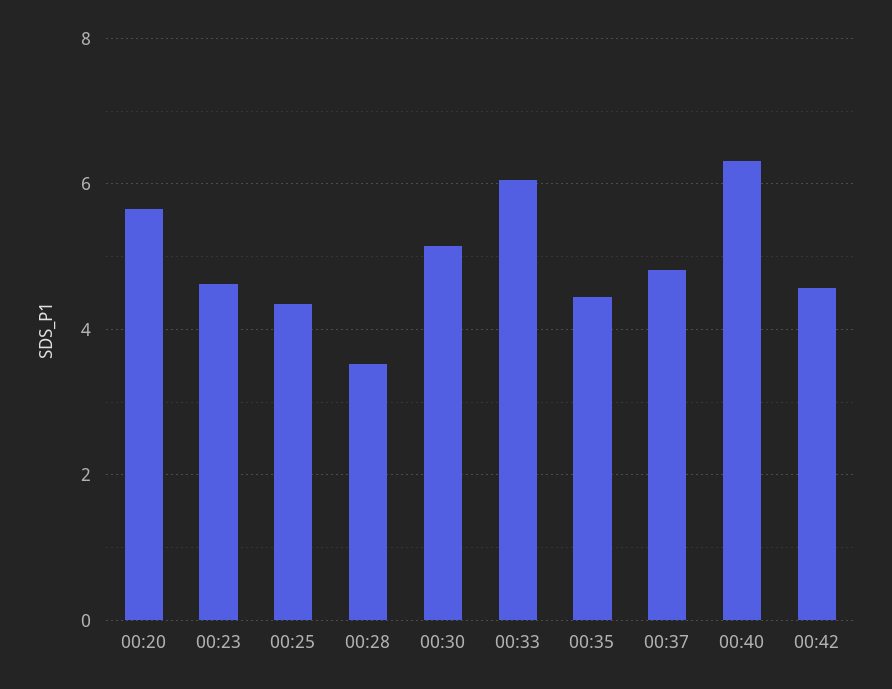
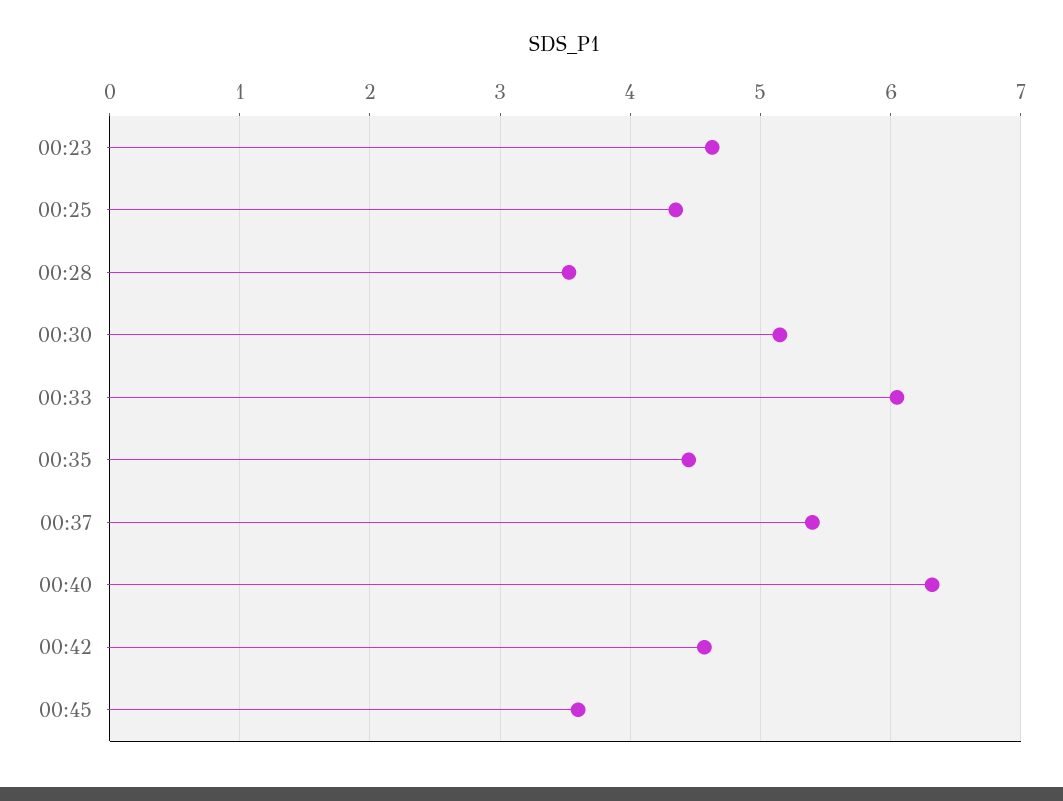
00:20: 5.6 -> none
00:37: 4.8 -> 5.4
00:45: none -> 3.6

